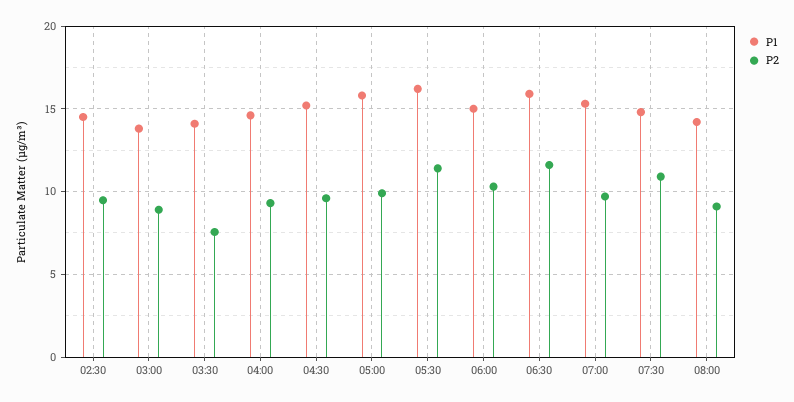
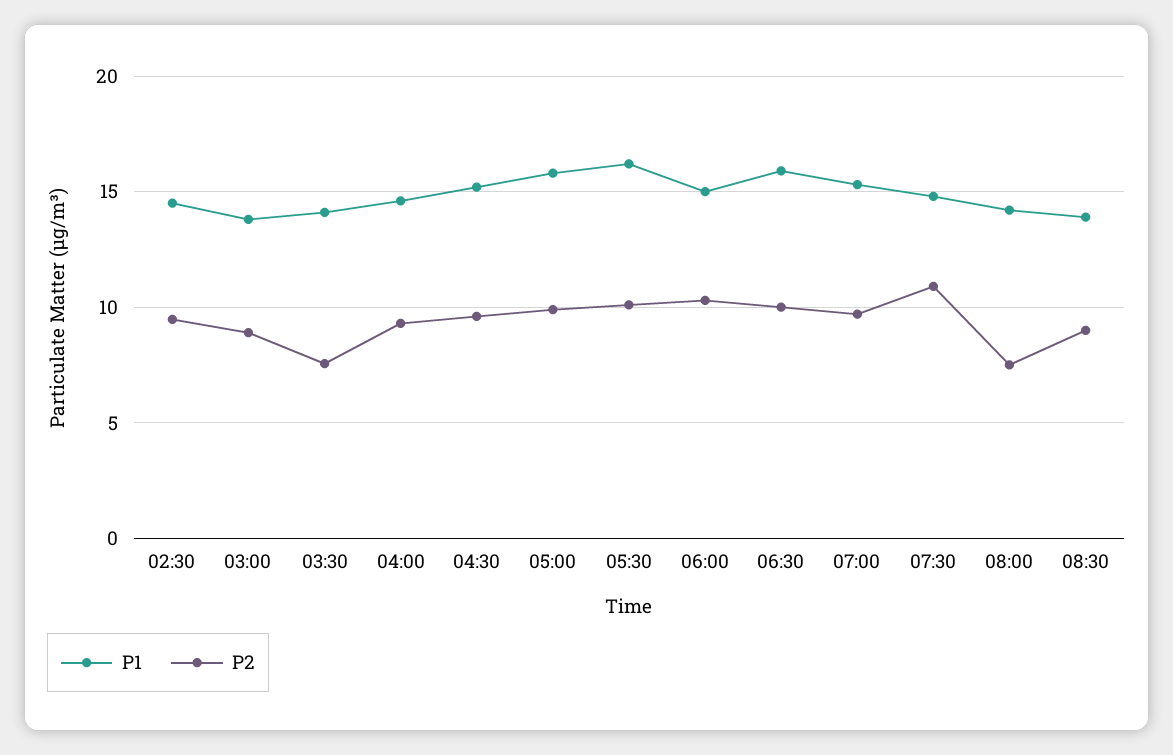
P2, 05:30: 11.5 -> 10
P2, 06:30: 11.5 -> 10
P2, 08:00: 9 -> 7.5
P1, 08:30: none -> 14
P2, 08:30: none -> 9

